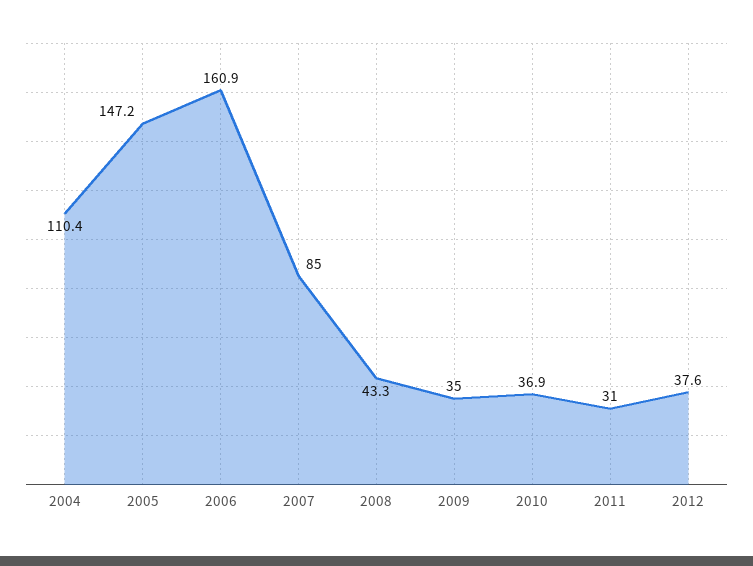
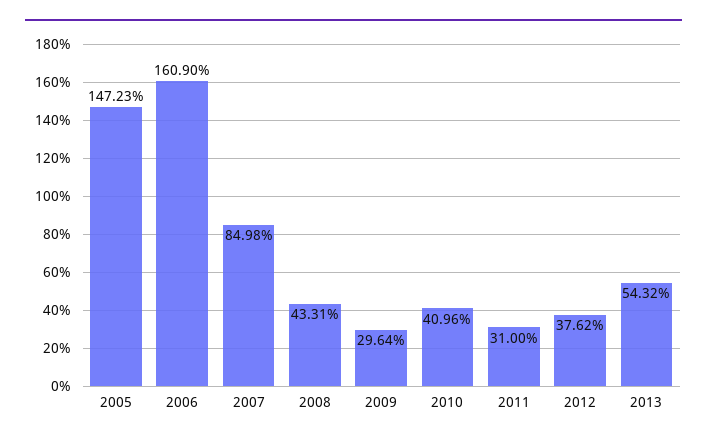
2004: 110.4 -> none
2009: 35 -> 29.64
2010: 36.9 -> 40.96
2013: none -> 54.32

